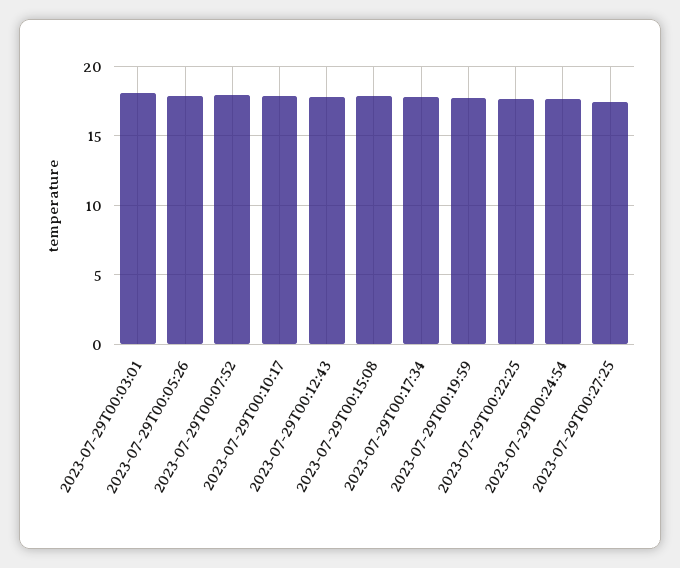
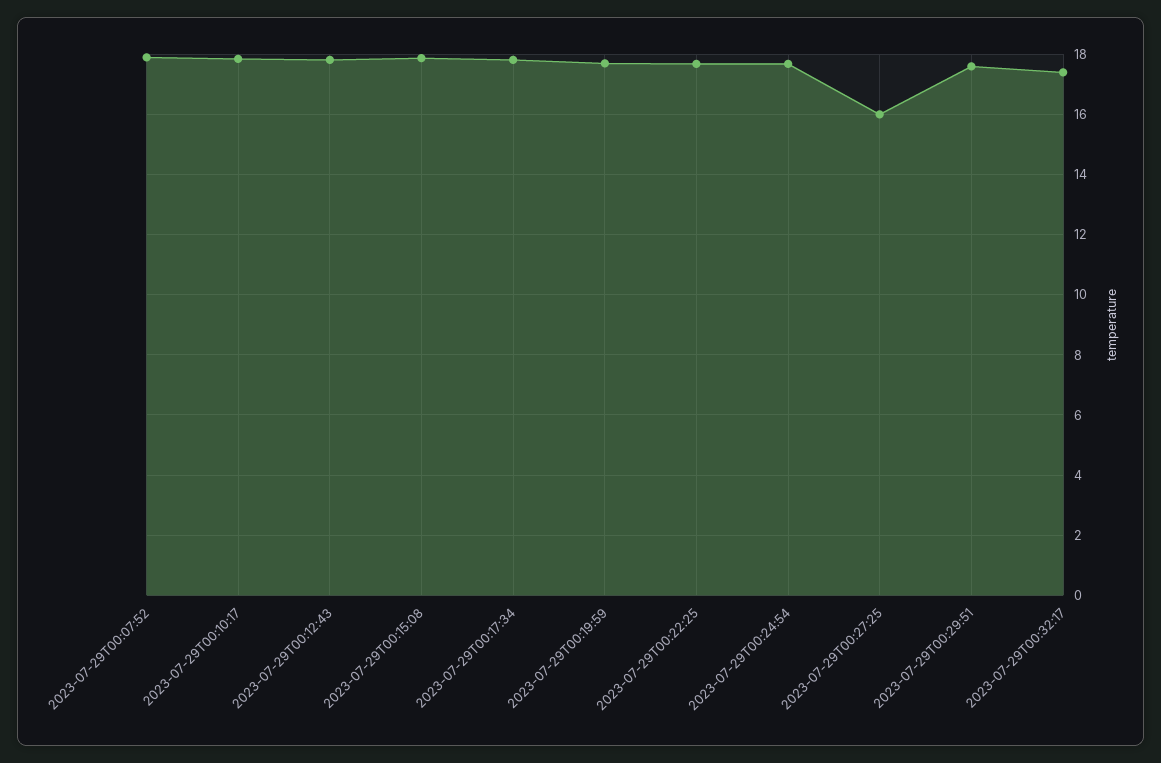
2023-07-29T00:03:01: 18 -> none
2023-07-29T00:05:26: 18 -> none
2023-07-29T00:27:25: 17.5 -> 16
2023-07-29T00:29:51: none -> 17.6
2023-07-29T00:32:17: none -> 17.4

